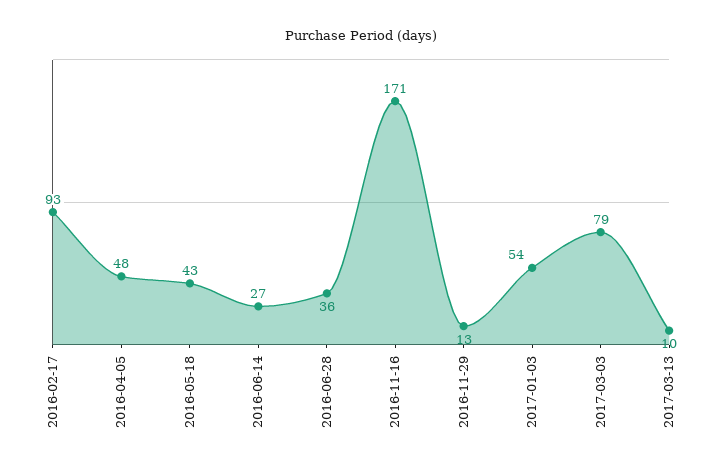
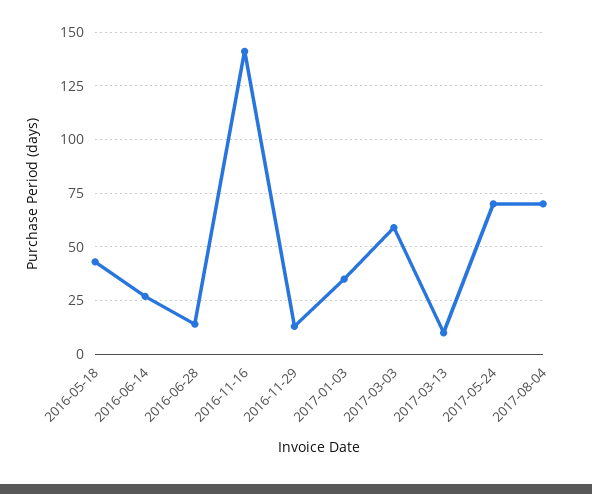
2016-02-17: 93 -> none
2016-04-05: 48 -> none
2016-06-28: 36 -> 15
2016-11-16: 171 -> 140
2017-01-03: 54 -> 35
2017-03-03: 79 -> 60
2017-05-24: none -> 70
2017-08-04: none -> 70

